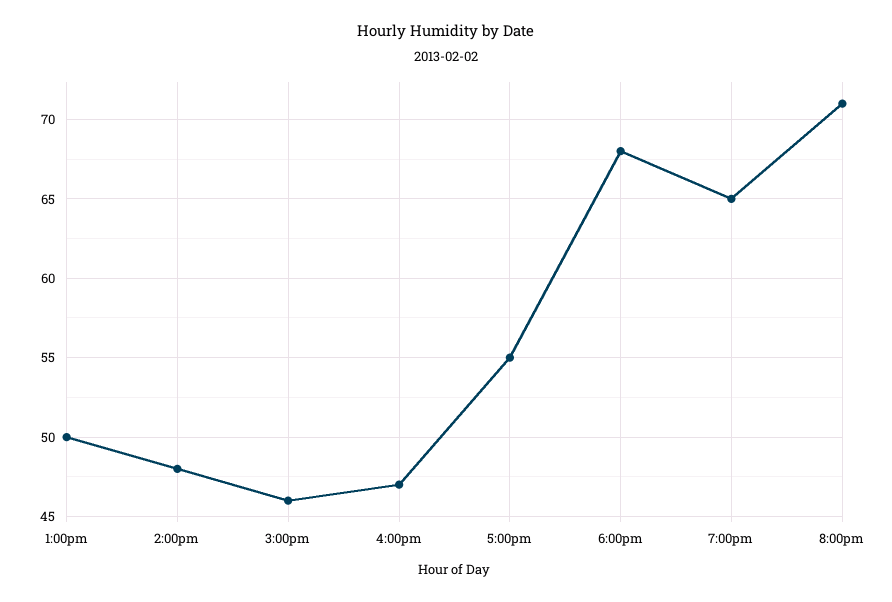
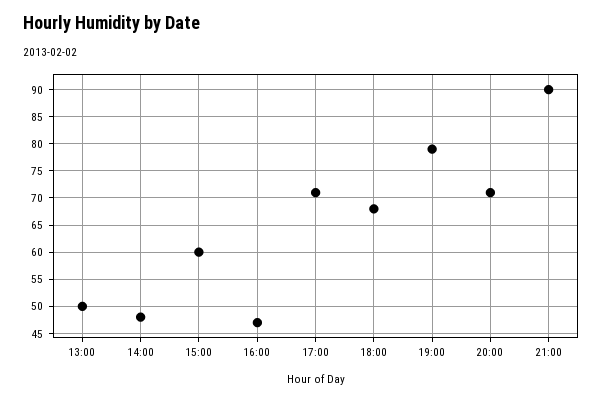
3:00pm: 46 -> 60
5:00pm: 55 -> 70
7:00pm: 65 -> 80
21:00: none -> 90

